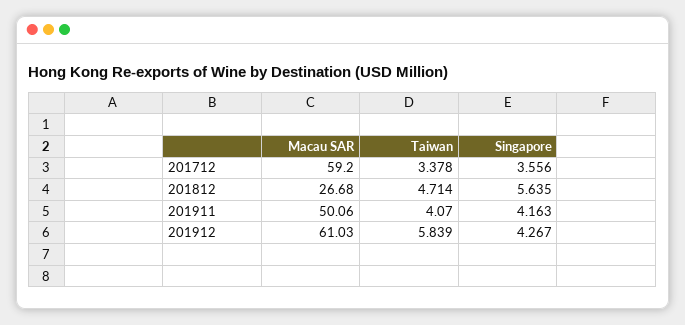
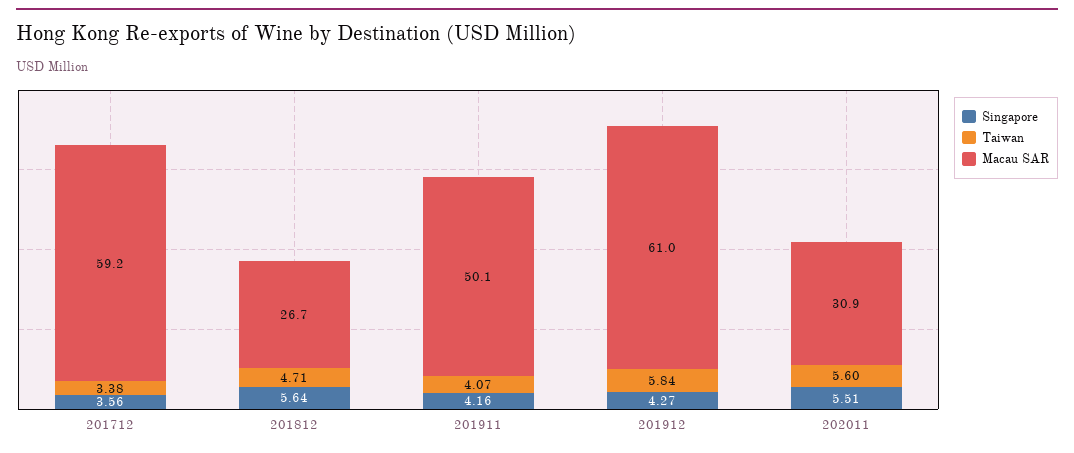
Singapore, 202011: none -> 5.51
Taiwan, 202011: none -> 5.6
Macau SAR, 202011: none -> 30.9

